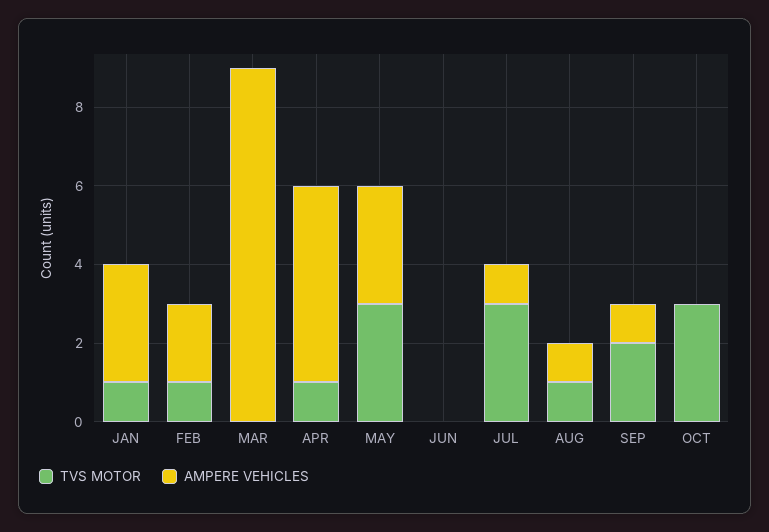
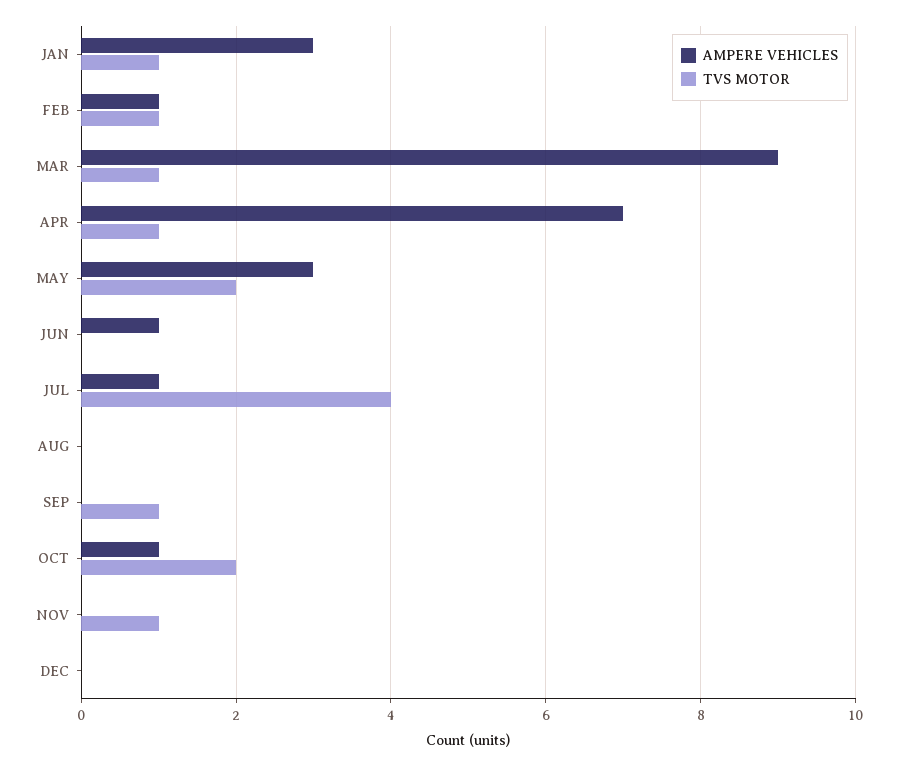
AMPERE VEHICLES, FEB: 2 -> 1
TVS MOTOR, MAR: 0 -> 1
AMPERE VEHICLES, APR: 5 -> 7
TVS MOTOR, MAY: 3 -> 2
AMPERE VEHICLES, JUN: 0 -> 1
TVS MOTOR, JUL: 3 -> 4
TVS MOTOR, AUG: 1 -> 0
AMPERE VEHICLES, AUG: 1 -> 0
TVS MOTOR, SEP: 2 -> 1
AMPERE VEHICLES, SEP: 1 -> 0
TVS MOTOR, OCT: 3 -> 2
AMPERE VEHICLES, OCT: 0 -> 1
AMPERE VEHICLES, NOV: none -> 0
TVS MOTOR, NOV: none -> 1
AMPERE VEHICLES, DEC: none -> 0
TVS MOTOR, DEC: none -> 0

